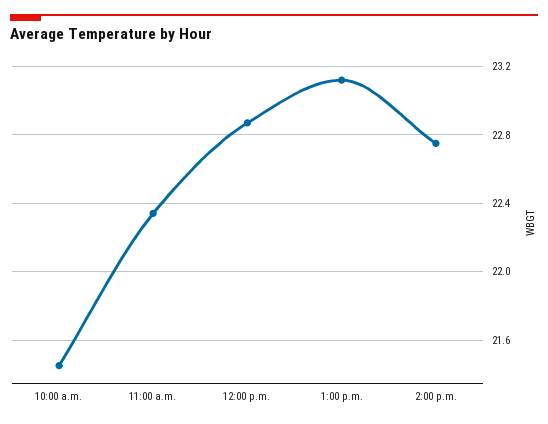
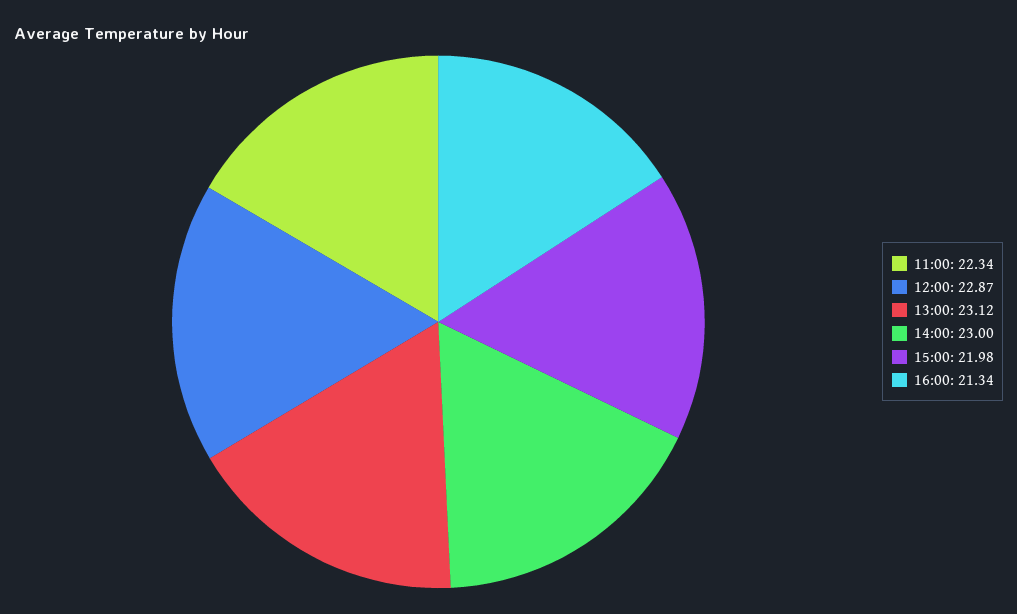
10:00 a.m.: 21.45 -> none
2:00 p.m.: 22.75 -> 23
15:00: none -> 21.98
16:00: none -> 21.34

